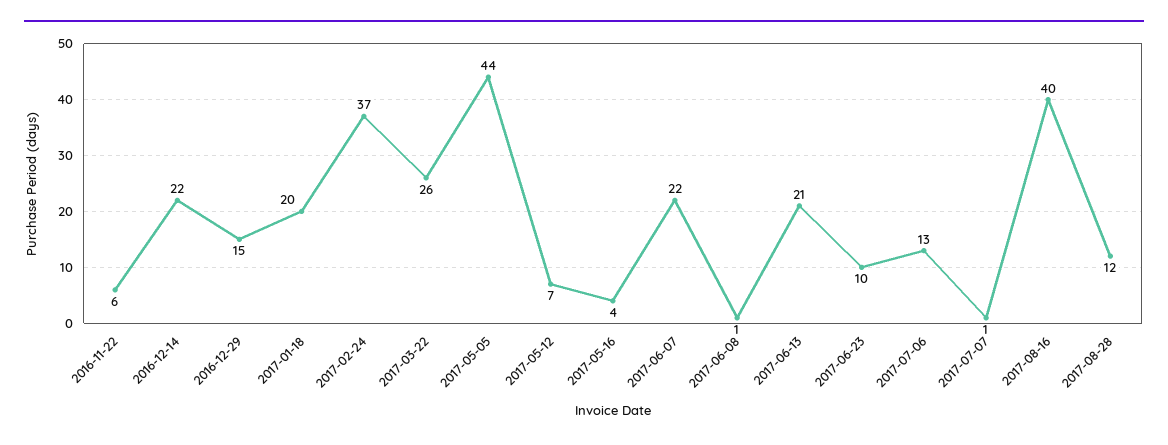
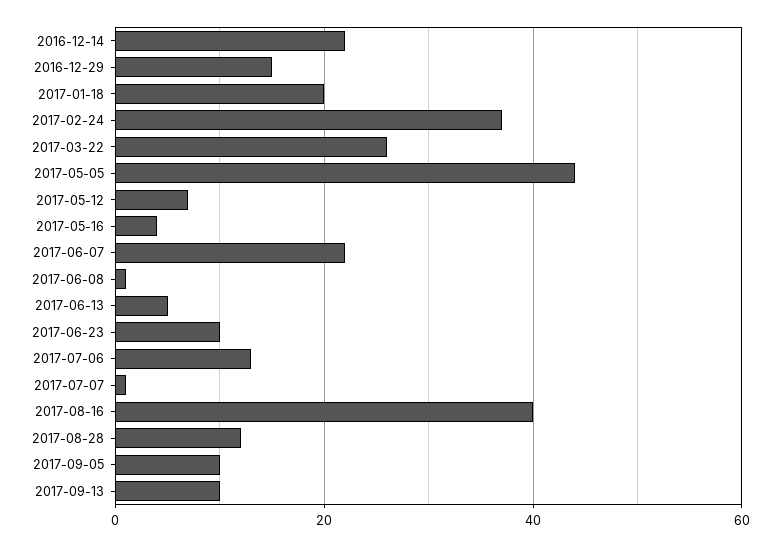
2016-11-22: 6 -> none
2017-06-13: 21 -> 5
2017-09-05: none -> 10
2017-09-13: none -> 10

